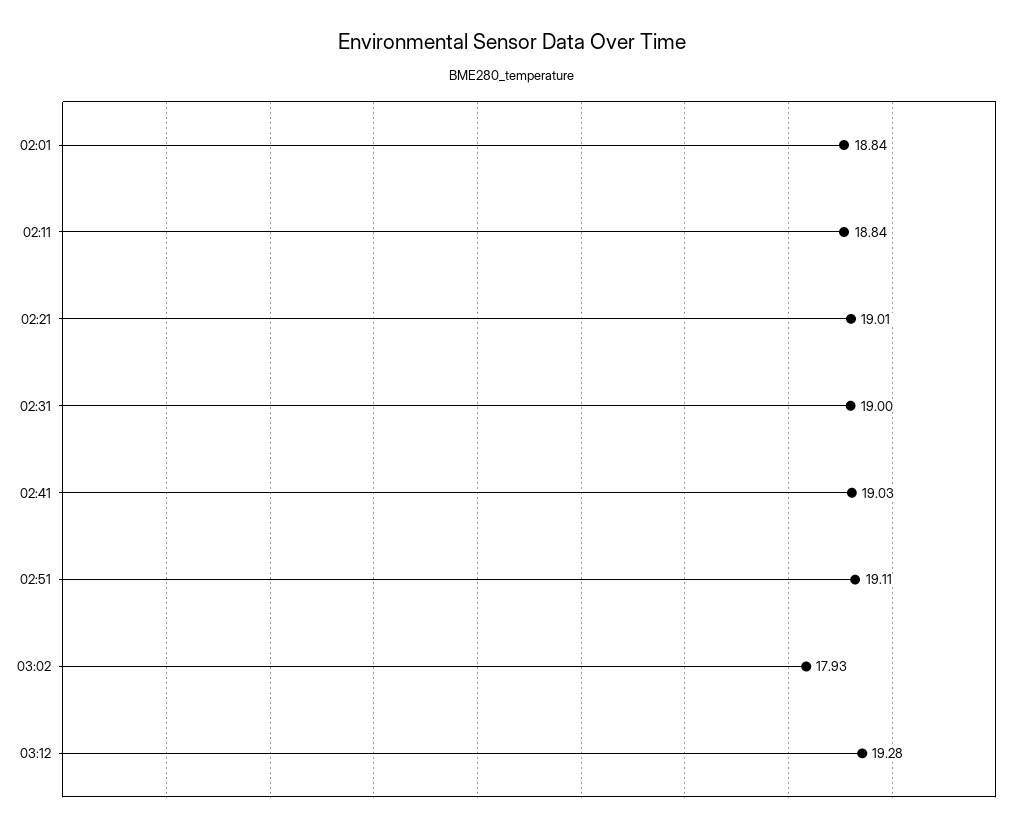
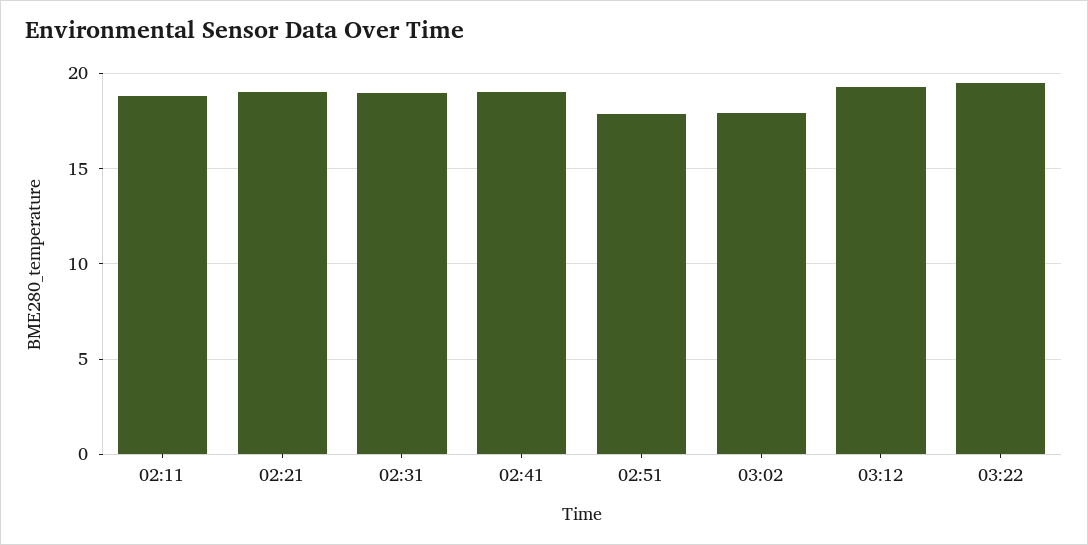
02:01: 18.84 -> none
02:51: 19.11 -> 18
03:22: none -> 19.5

